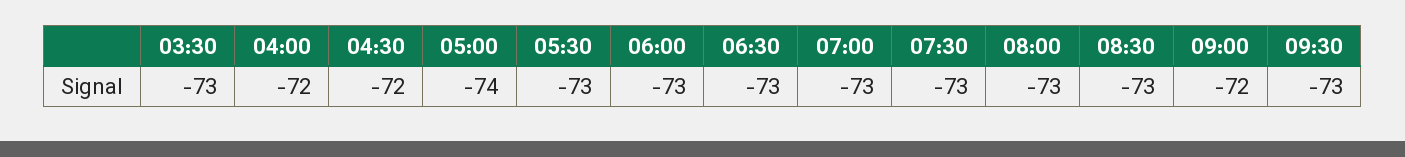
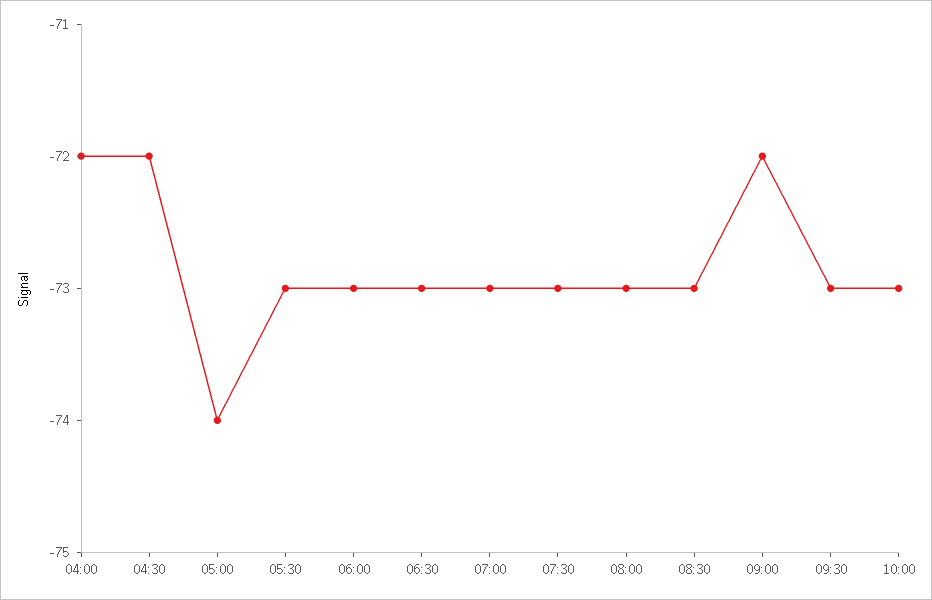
03:30: -73 -> none
10:00: none -> -73

